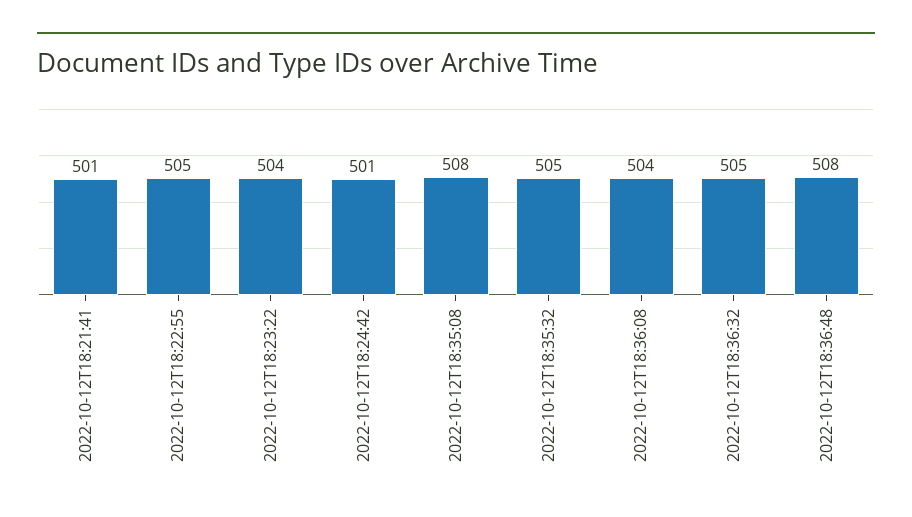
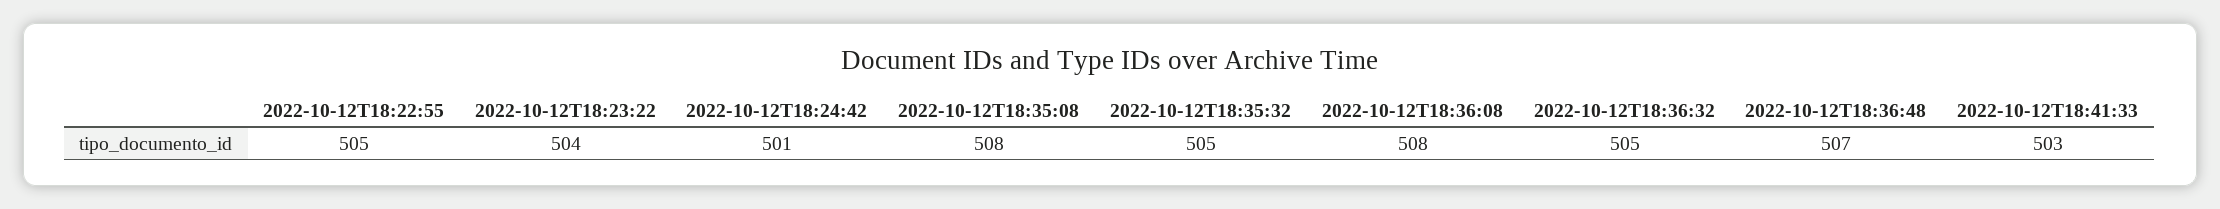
2022-10-12T18:21:41: 501 -> none
2022-10-12T18:36:08: 504 -> 508
2022-10-12T18:36:48: 508 -> 507
2022-10-12T18:41:33: none -> 503

